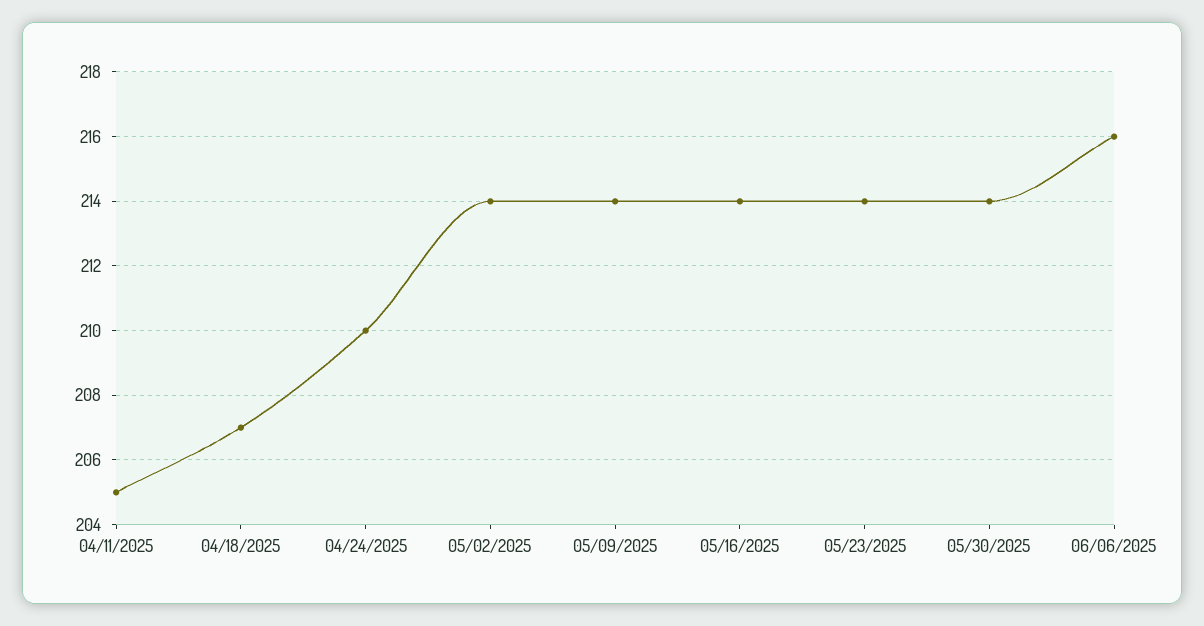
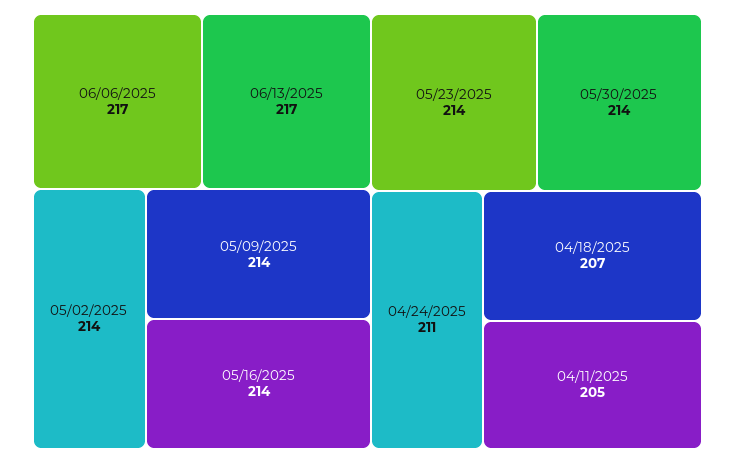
04/24/2025: 210 -> 211
06/06/2025: 216 -> 217
06/13/2025: none -> 217

